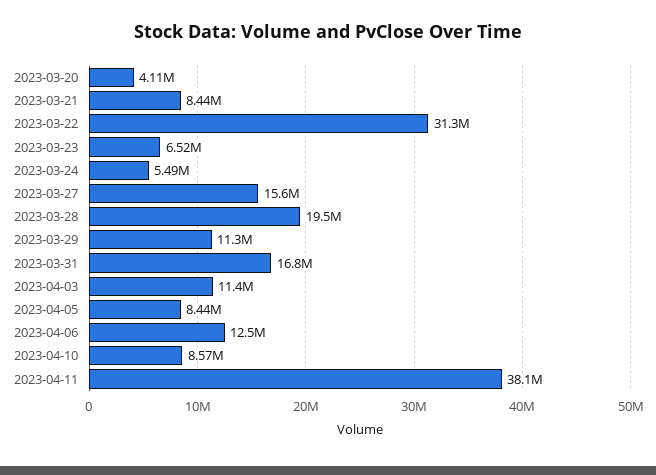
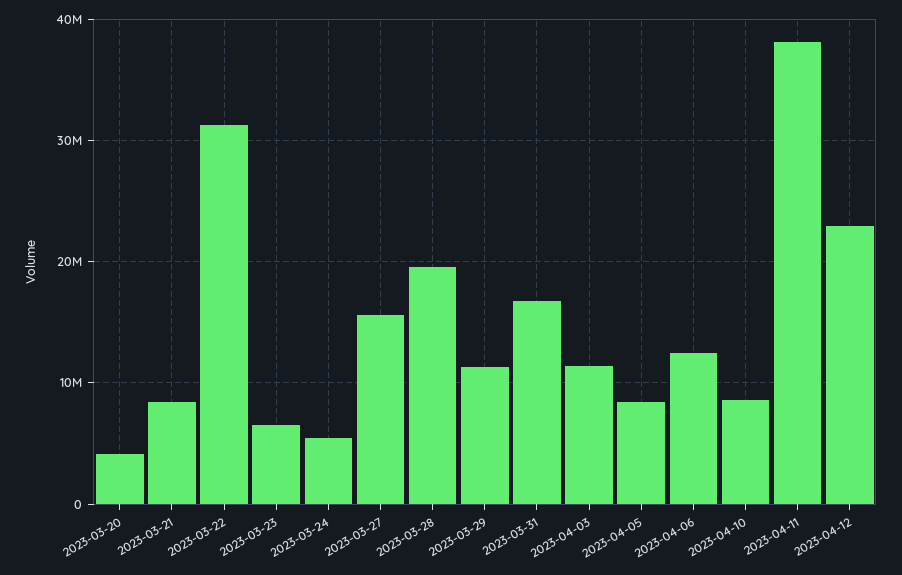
2023-04-12: none -> 23000000

